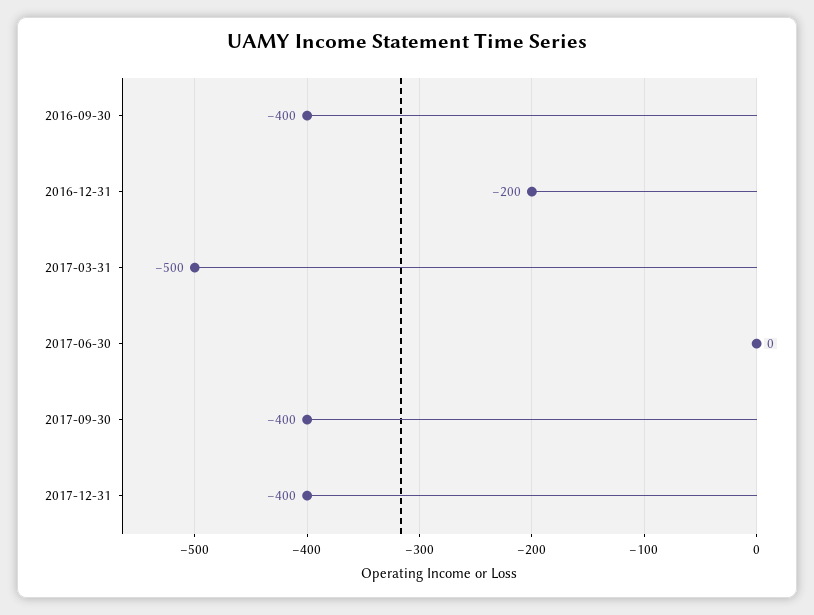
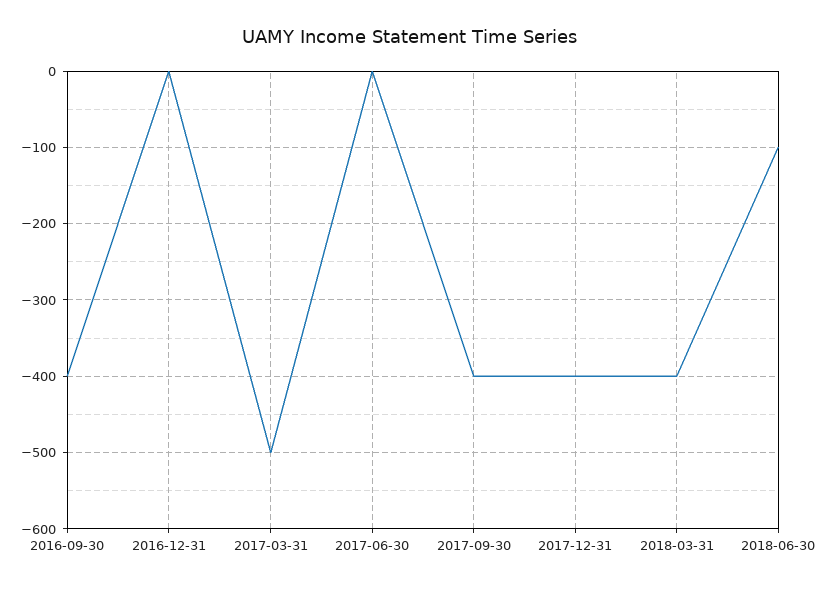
2016-12-31: -200 -> 0
2018-03-31: none -> -400
2018-06-30: none -> -100

